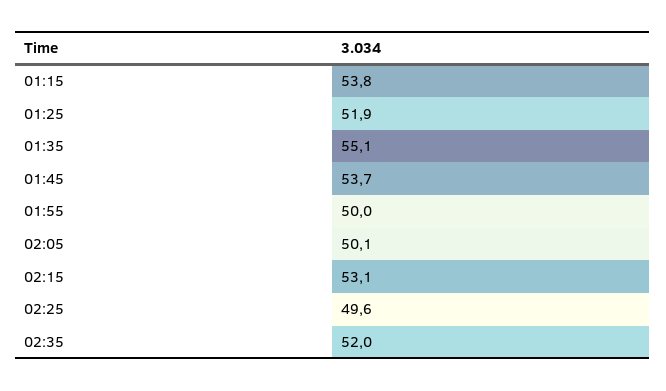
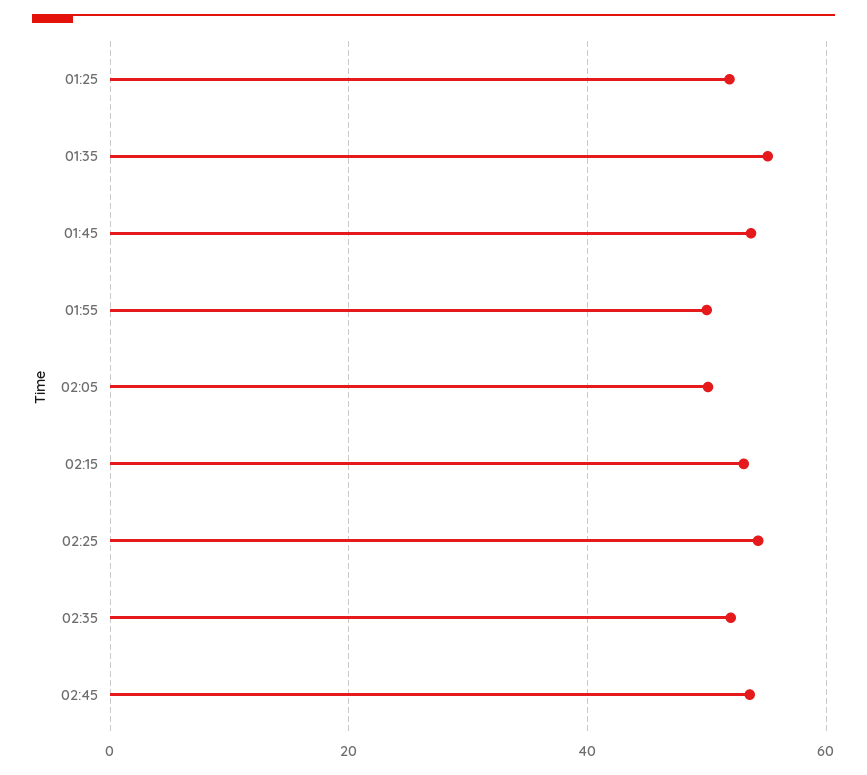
01:15: 53.8 -> none
02:25: 49.6 -> 54
02:45: none -> 54

